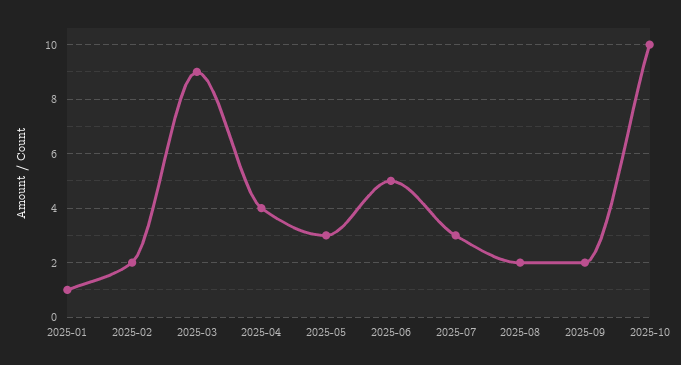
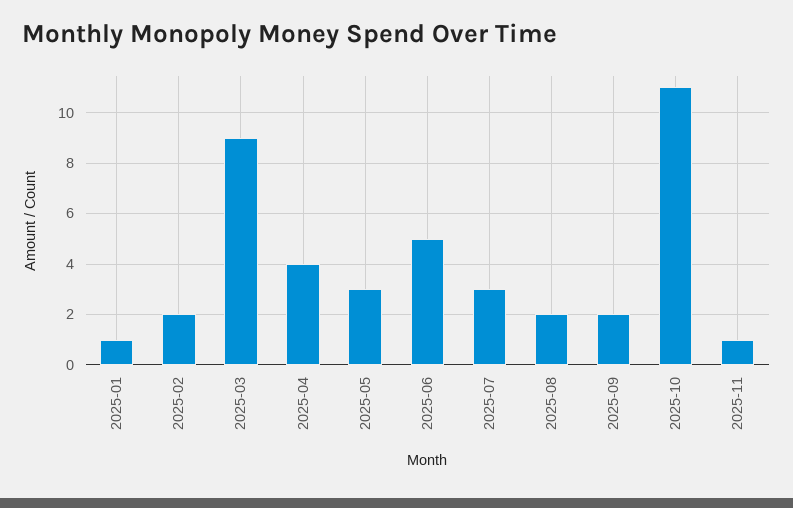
2025-10: 10 -> 11
2025-11: none -> 1

